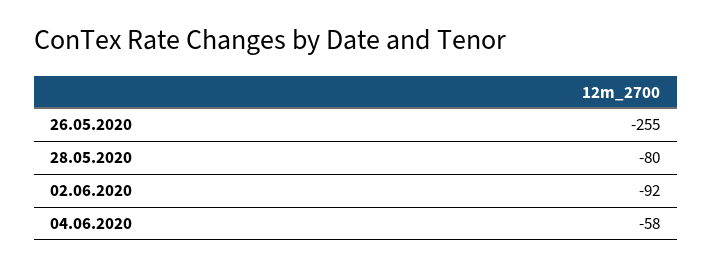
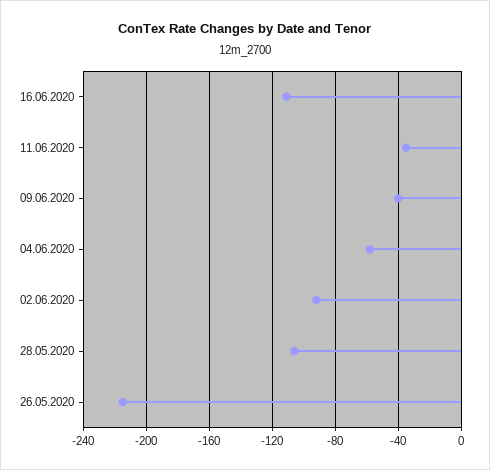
26.05.2020: -255 -> -215
28.05.2020: -80 -> -105
16.06.2020: none -> -110
11.06.2020: none -> -35
09.06.2020: none -> -40

